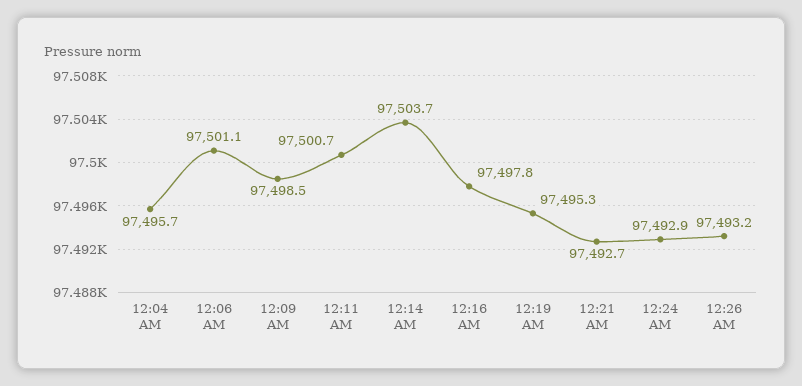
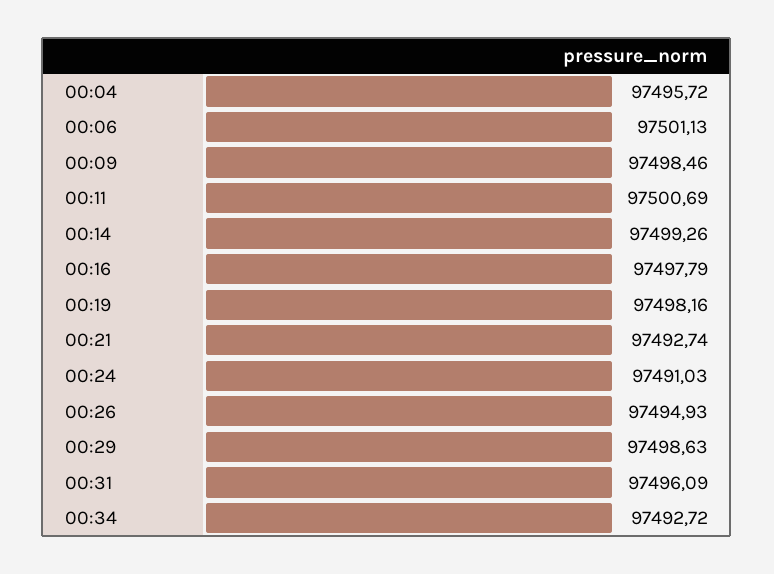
12:14 AM: 97503.7 -> 97499.26
12:19 AM: 97495.3 -> 97498.16
12:24 AM: 97492.9 -> 97491.03
12:26 AM: 97493.2 -> 97494.93
00:29: none -> 97498.63
00:31: none -> 97496.09
00:34: none -> 97492.72

